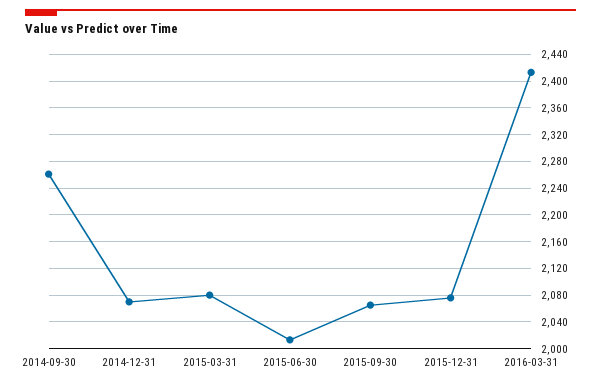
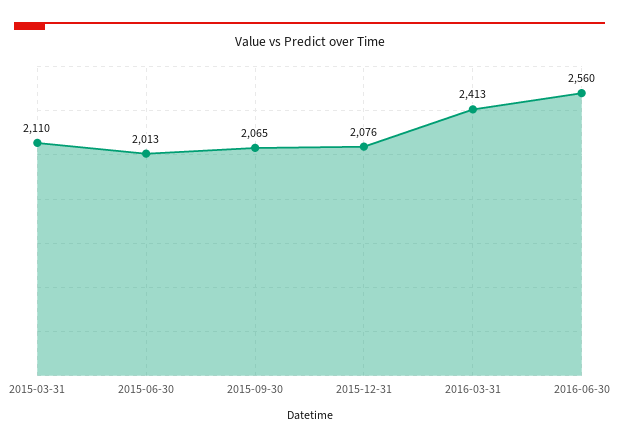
2014-09-30: 2260 -> none
2014-12-31: 2070 -> none
2015-03-31: 2080 -> 2110
2016-06-30: none -> 2560

